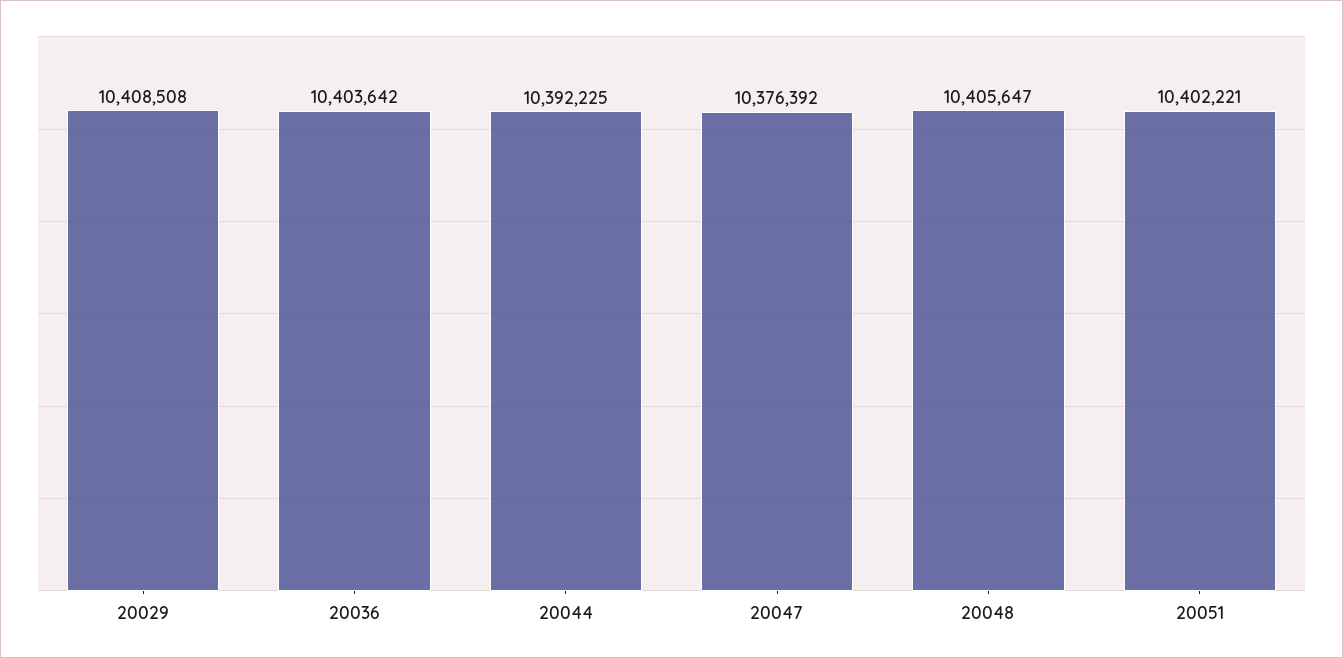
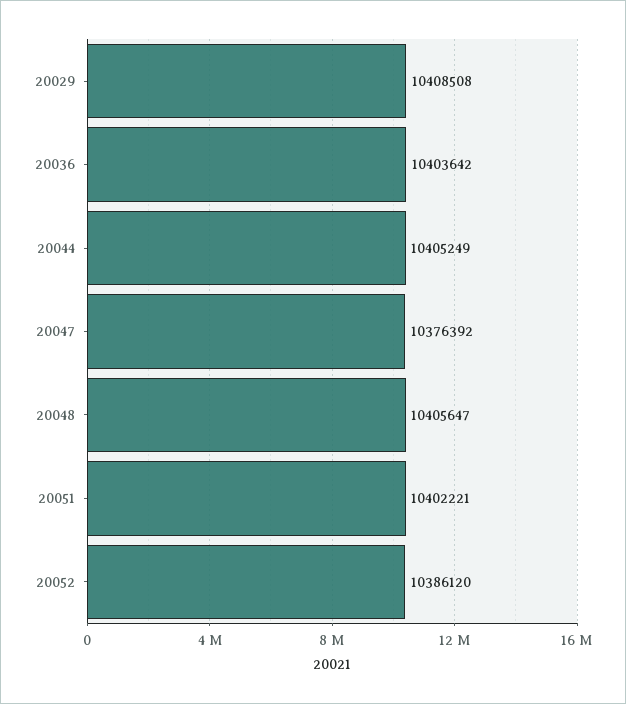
20044: 10392225 -> 10405249
20052: none -> 10386120

